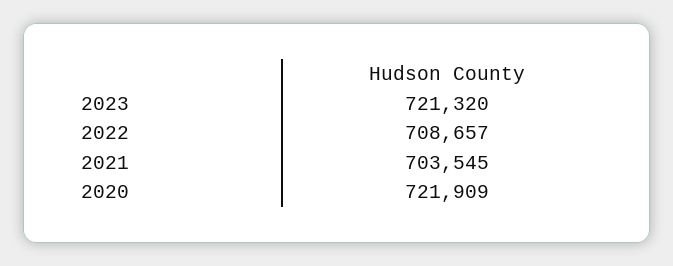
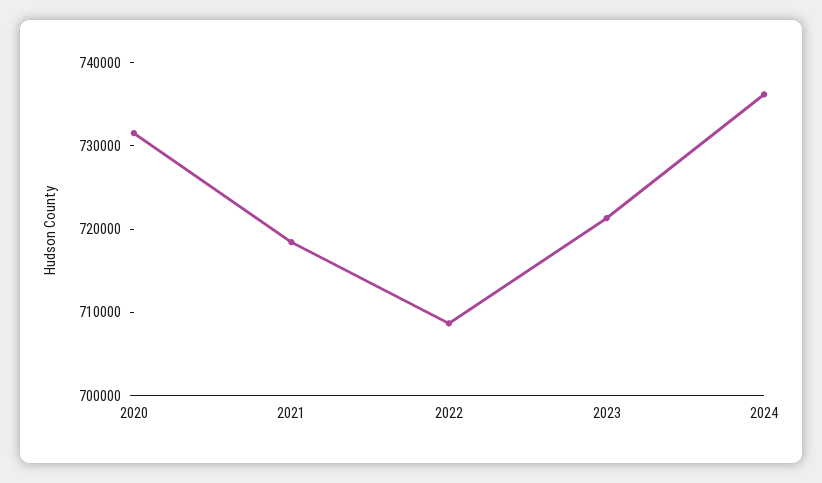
2021: 703545 -> 718000
2020: 721909 -> 732000
2024: none -> 736000

